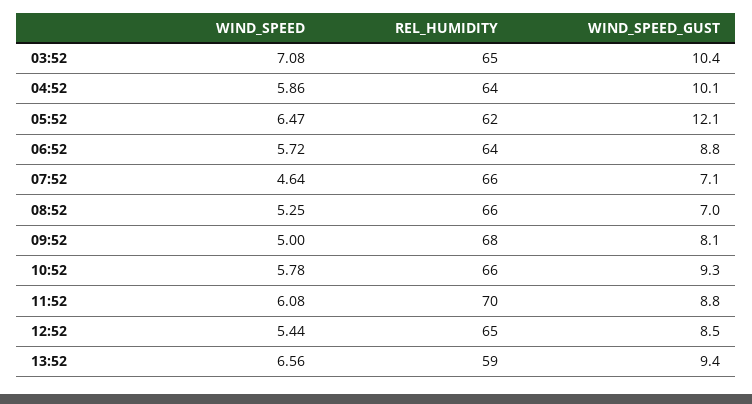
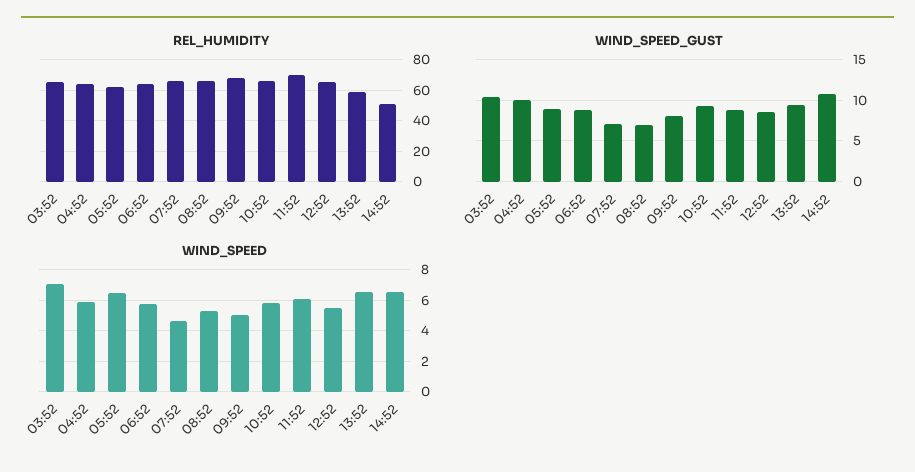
WIND_SPEED_GUST, 05:52: 12.1 -> 9
REL_HUMIDITY, 14:52: none -> 50
WIND_SPEED_GUST, 14:52: none -> 11
WIND_SPEED, 14:52: none -> 6.5

